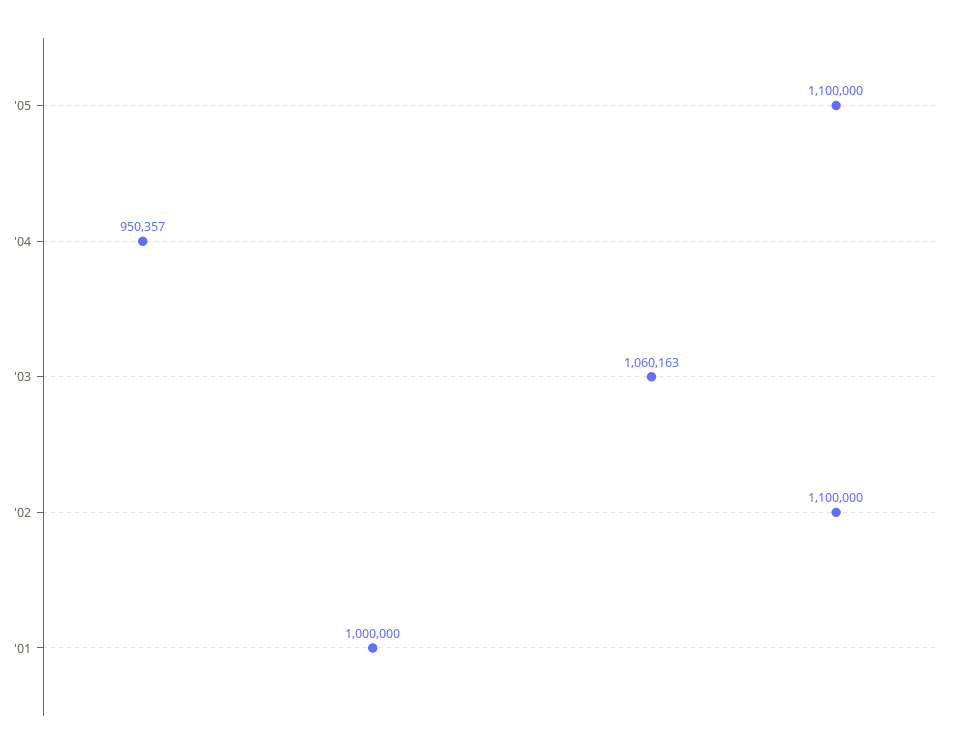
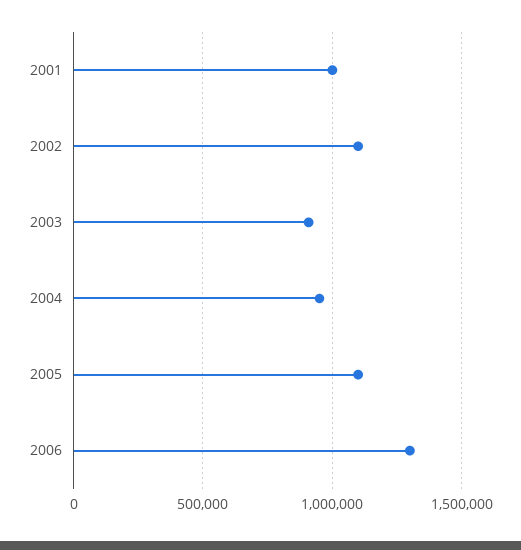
'03: 1060163 -> 900000
2006: none -> 1300000

